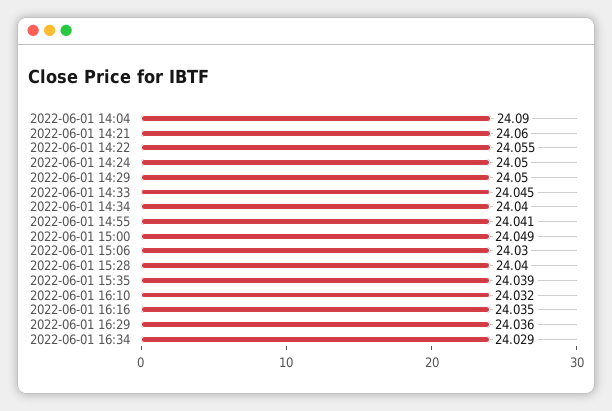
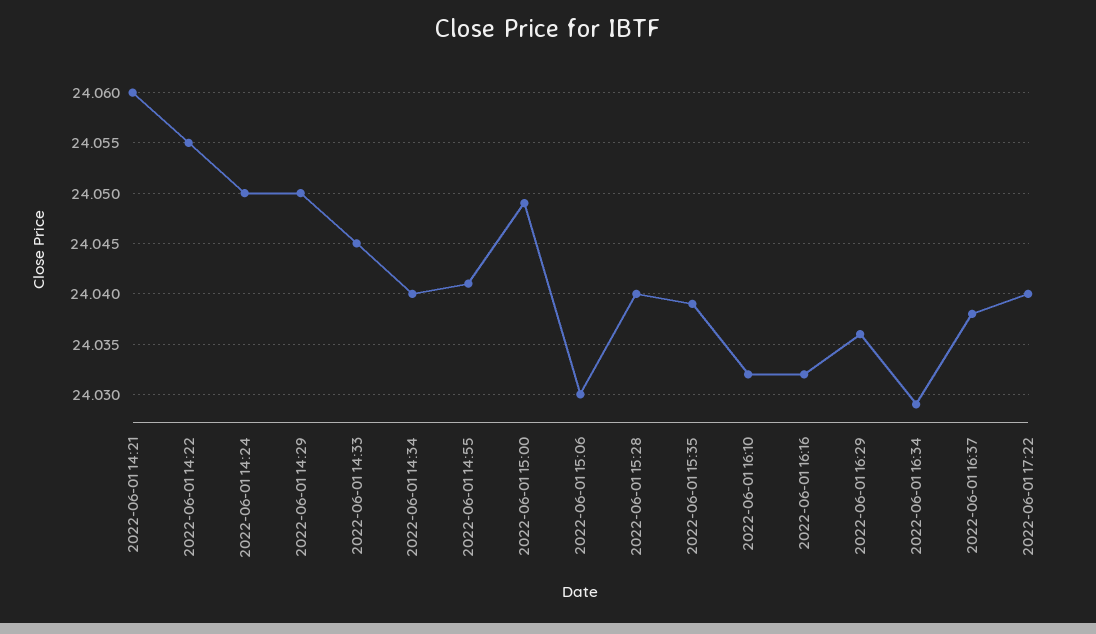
2022-06-01 14:04: 24.09 -> none
2022-06-01 16:16: 24.035 -> 24.032
2022-06-01 16:37: none -> 24.038
2022-06-01 17:22: none -> 24.04

